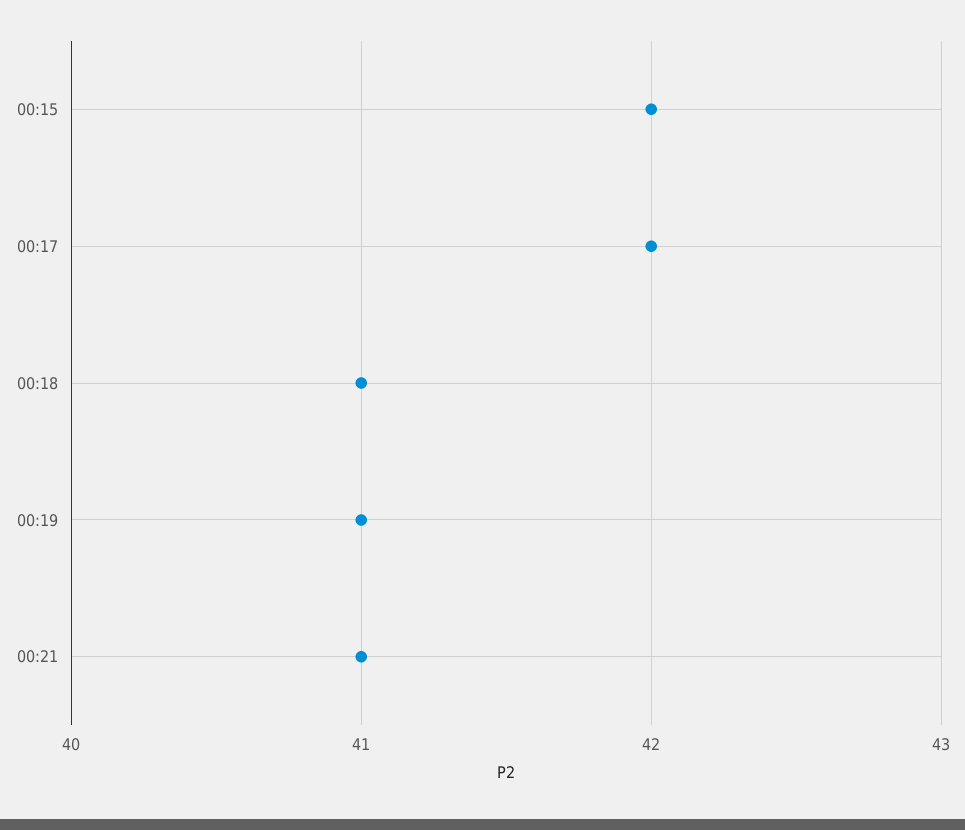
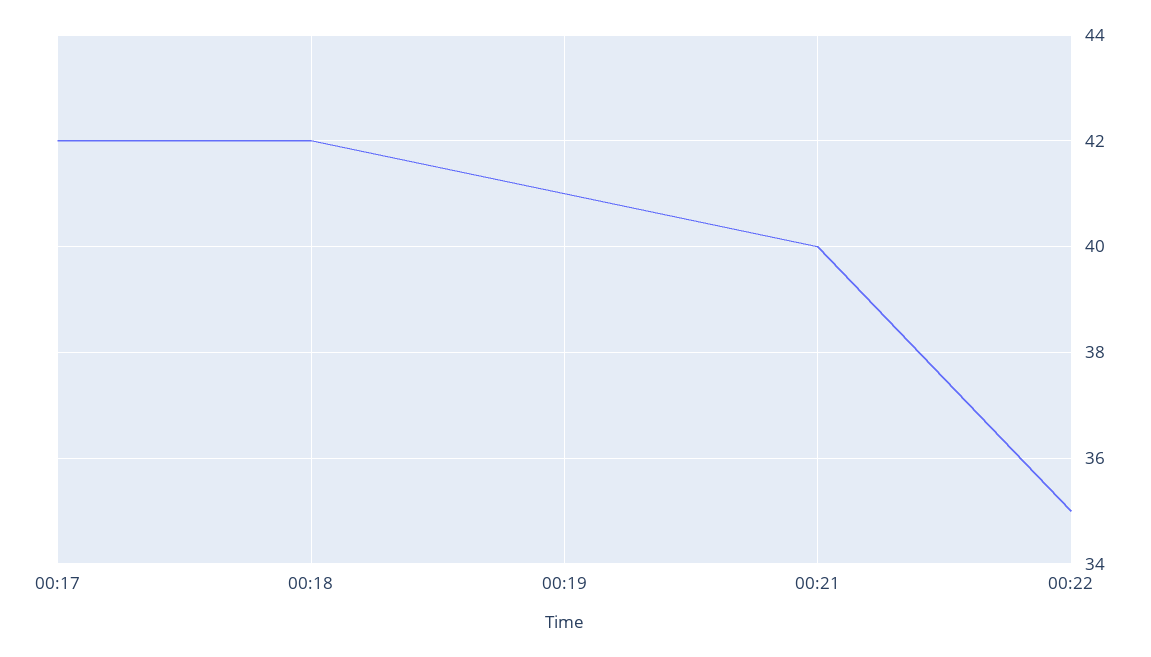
00:15: 42 -> none
00:18: 41 -> 42
00:21: 41 -> 40
00:22: none -> 35

